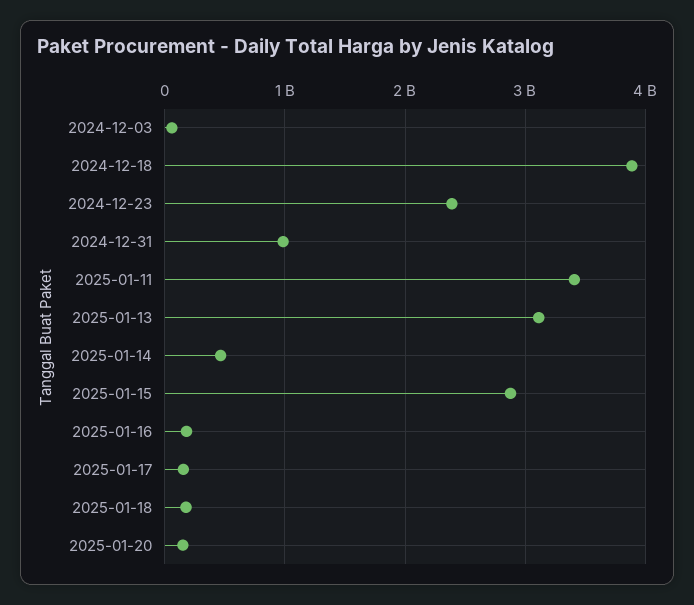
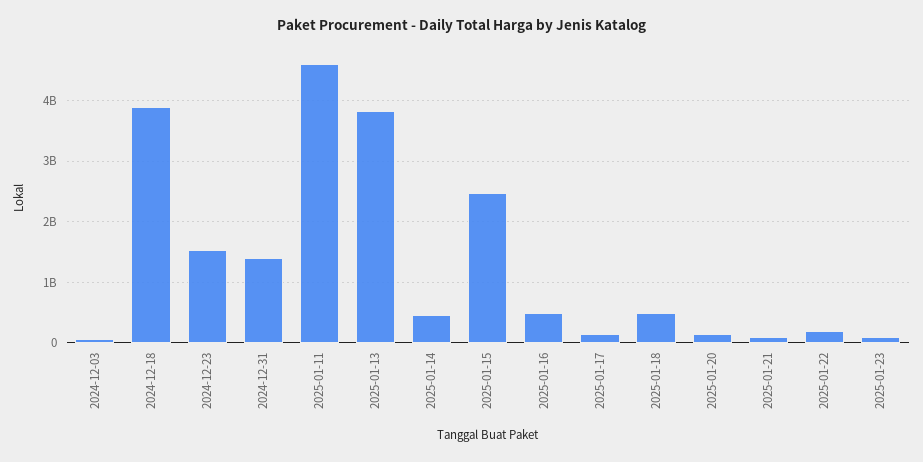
2024-12-23: 2400000000 -> 1500000000
2024-12-31: 1000000000 -> 1400000000
2025-01-11: 3400000000 -> 4600000000
2025-01-13: 3100000000 -> 3800000000
2025-01-15: 2900000000 -> 2500000000
2025-01-16: 200000000 -> 500000000
2025-01-18: 200000000 -> 500000000
2025-01-21: none -> 100000000
2025-01-22: none -> 200000000
2025-01-23: none -> 100000000

